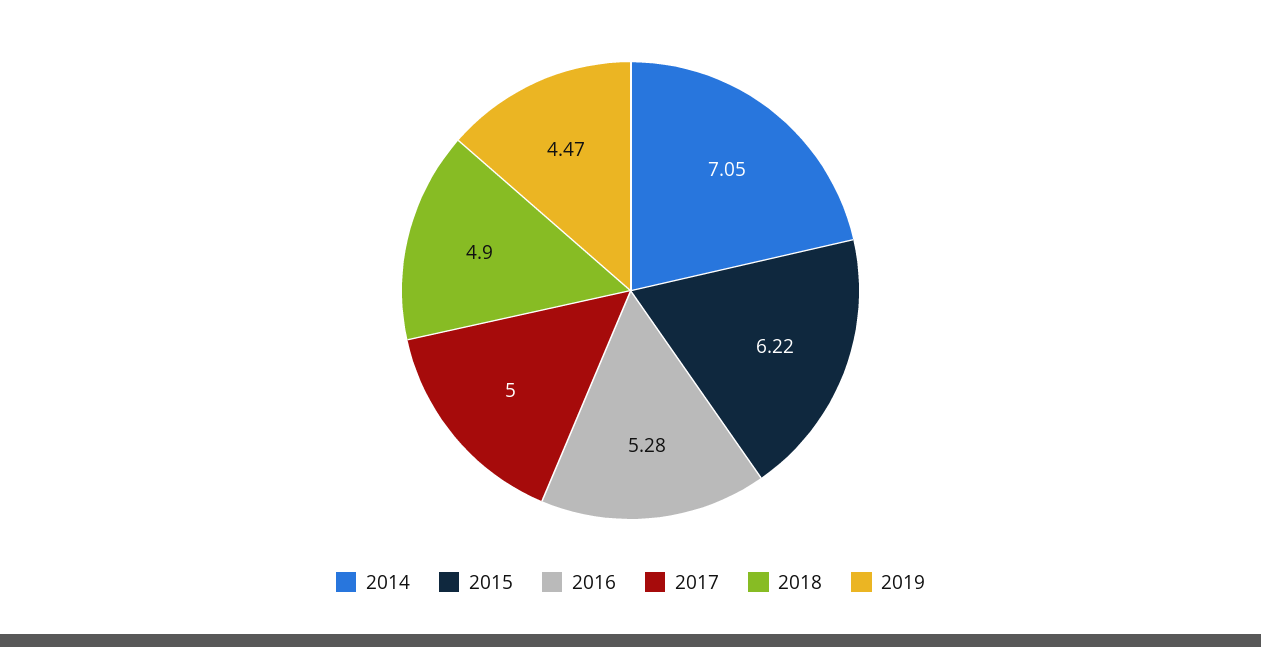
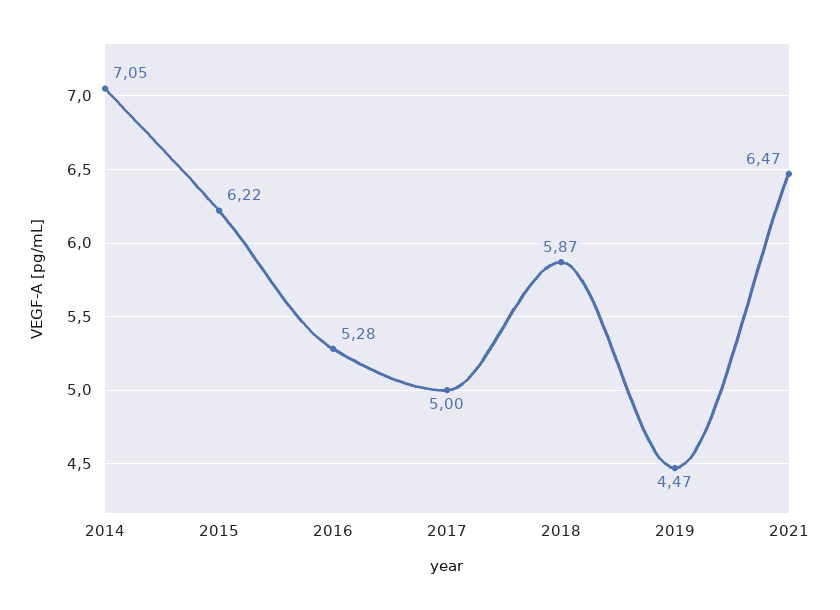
2018: 4.9 -> 5.87
2021: none -> 6.47

